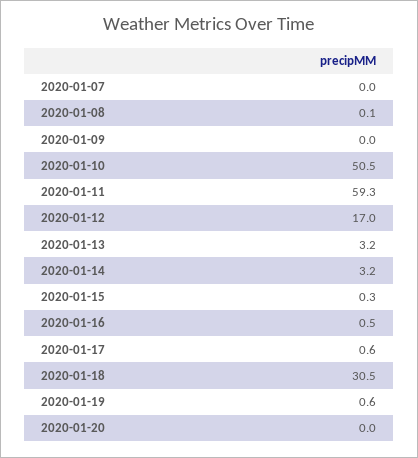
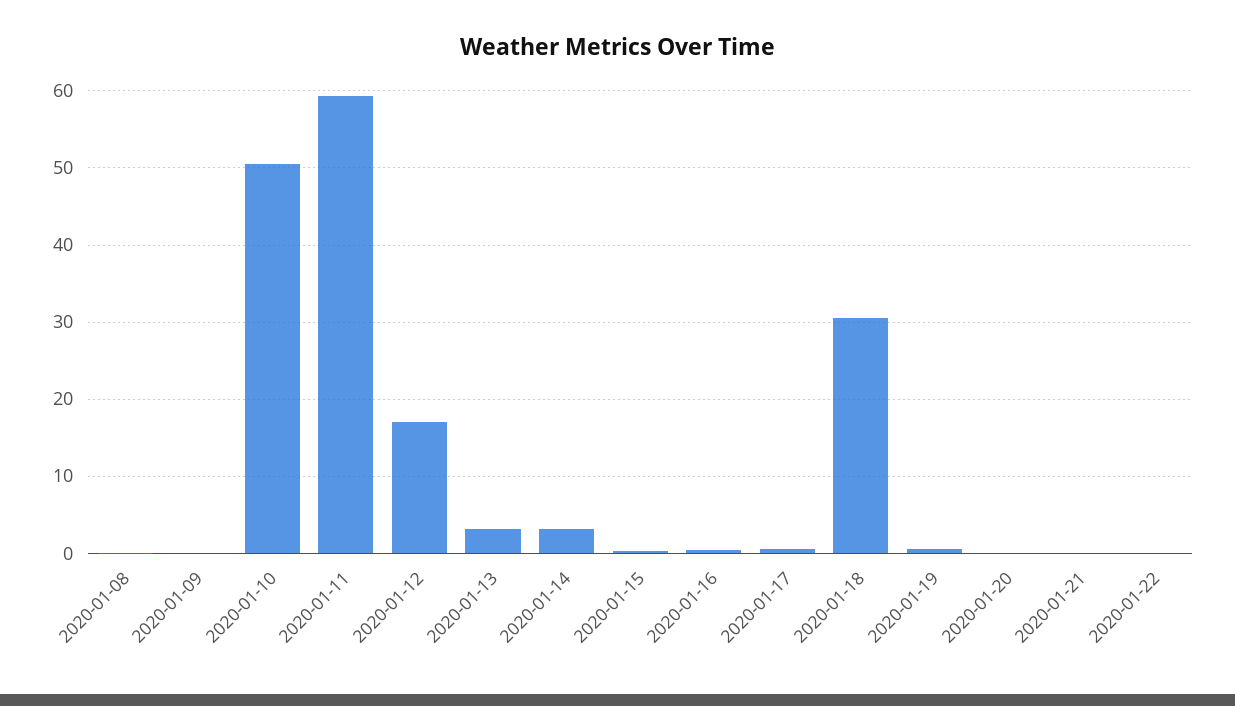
2020-01-07: 0 -> none
2020-01-21: none -> 0
2020-01-22: none -> 0

